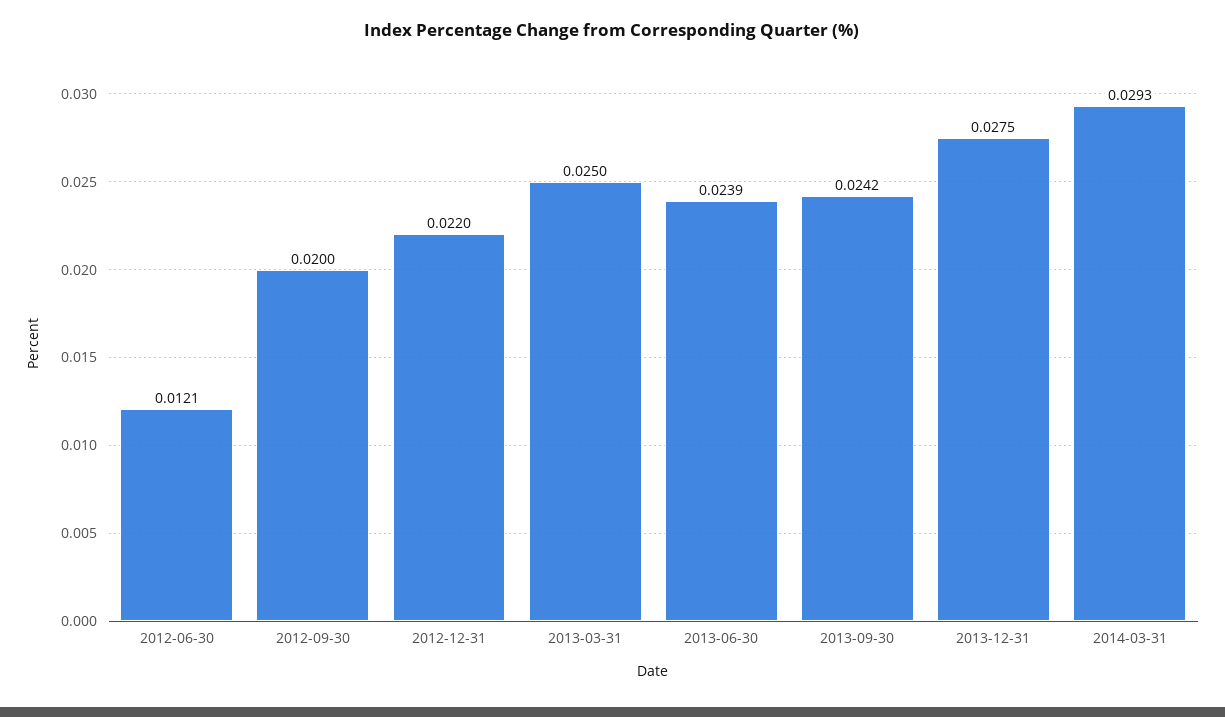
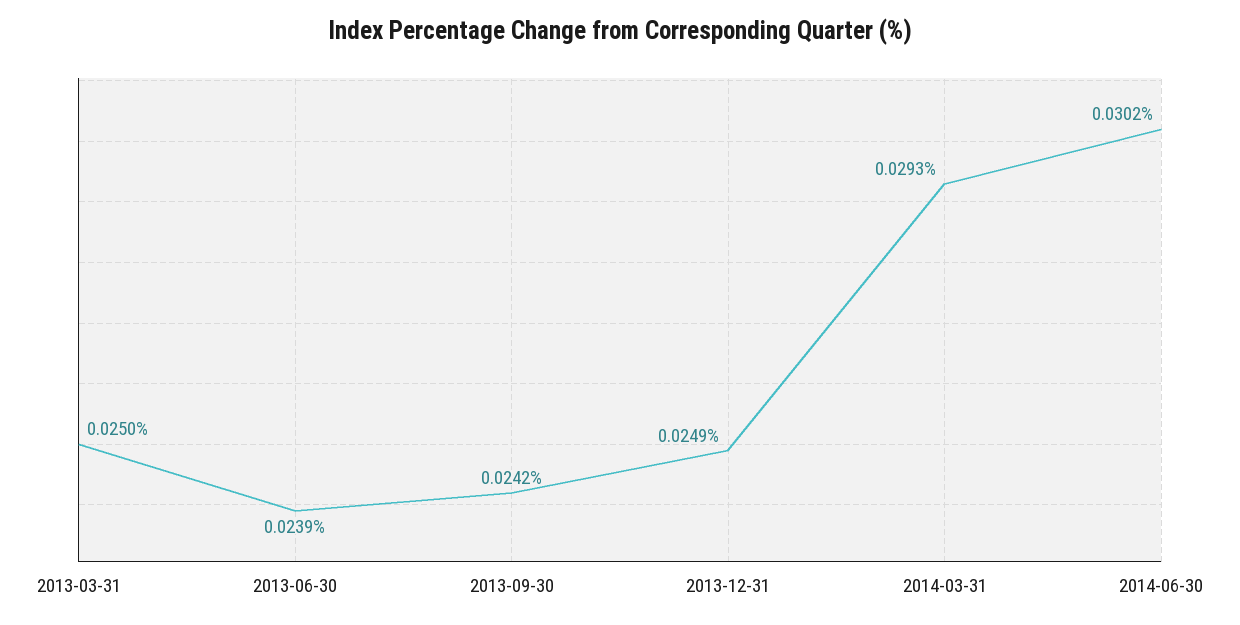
2012-06-30: 0.0121 -> none
2012-09-30: 0.02 -> none
2012-12-31: 0.022 -> none
2013-12-31: 0.0275 -> 0.0249
2014-06-30: none -> 0.0302

